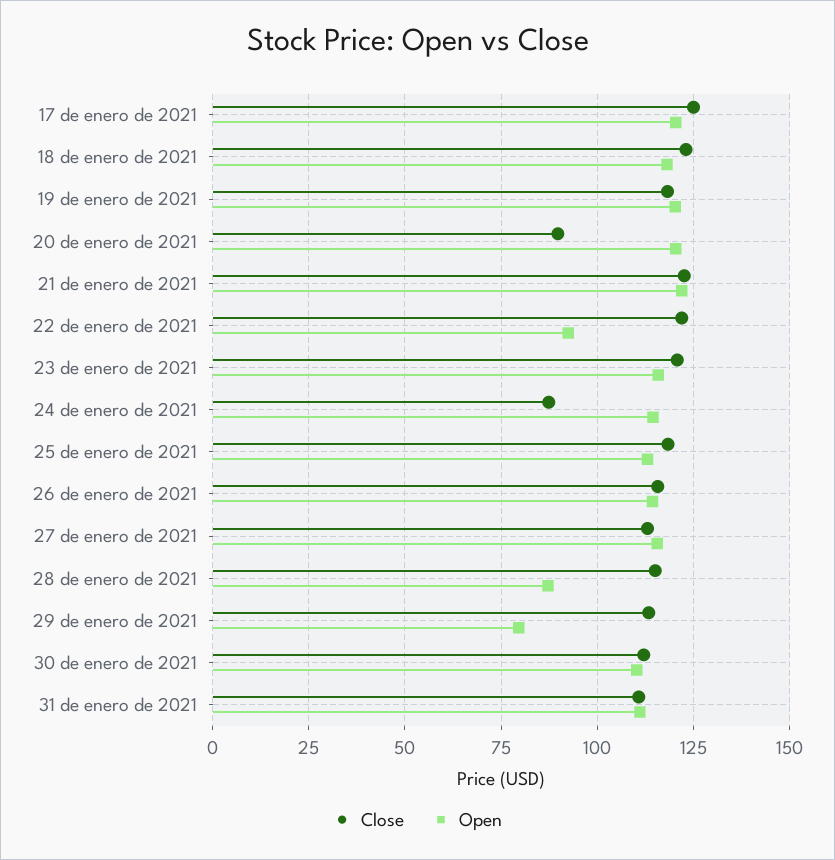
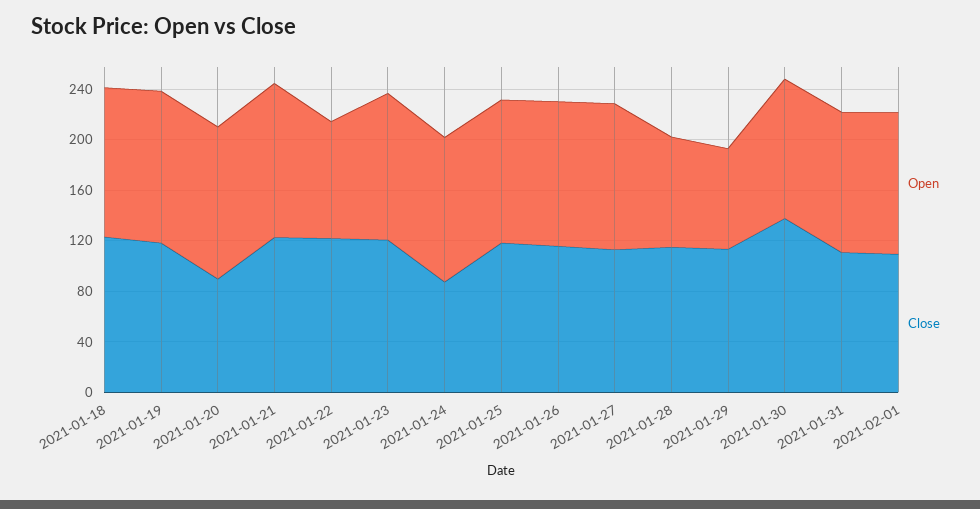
Close, 17 de enero de 2021: 125 -> none
Open, 17 de enero de 2021: 120 -> none
Close, 30 de enero de 2021: 112.5 -> 140
Open, 2021-02-01: none -> 110
Close, 2021-02-01: none -> 110

